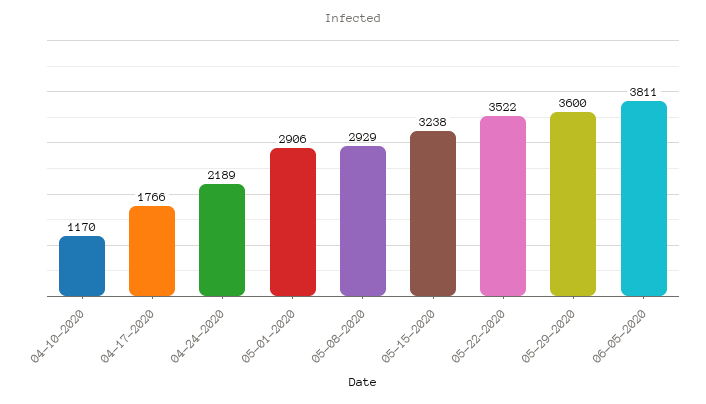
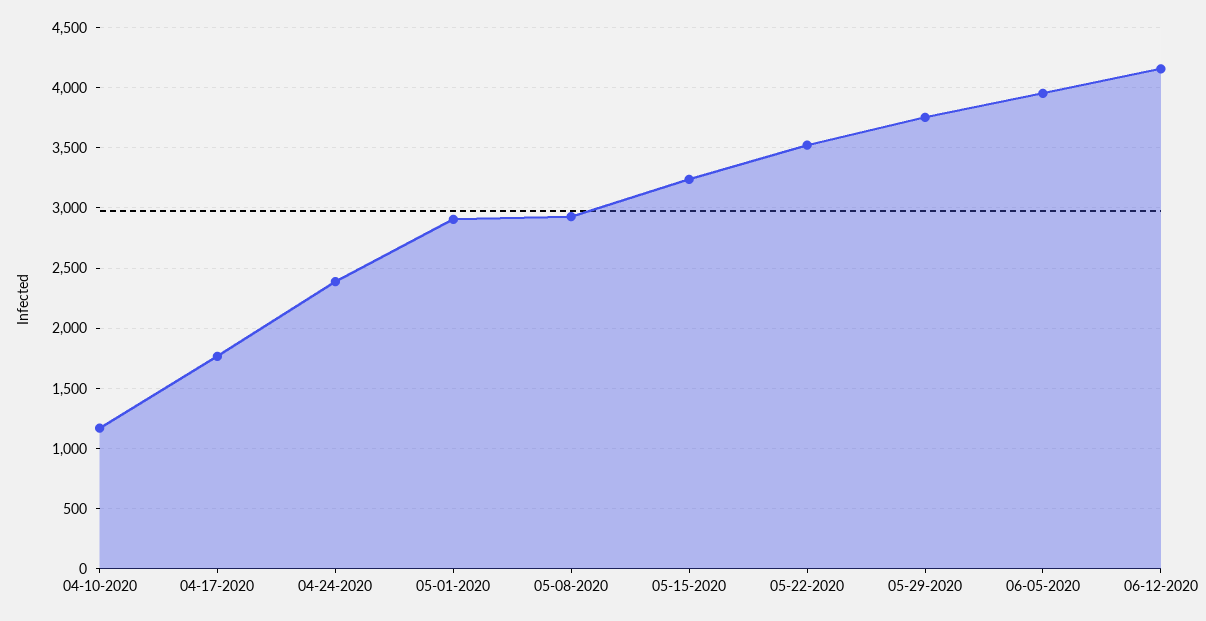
04-24-2020: 2189 -> 2400
05-29-2020: 3600 -> 3750
06-05-2020: 3811 -> 3950
06-12-2020: none -> 4150

